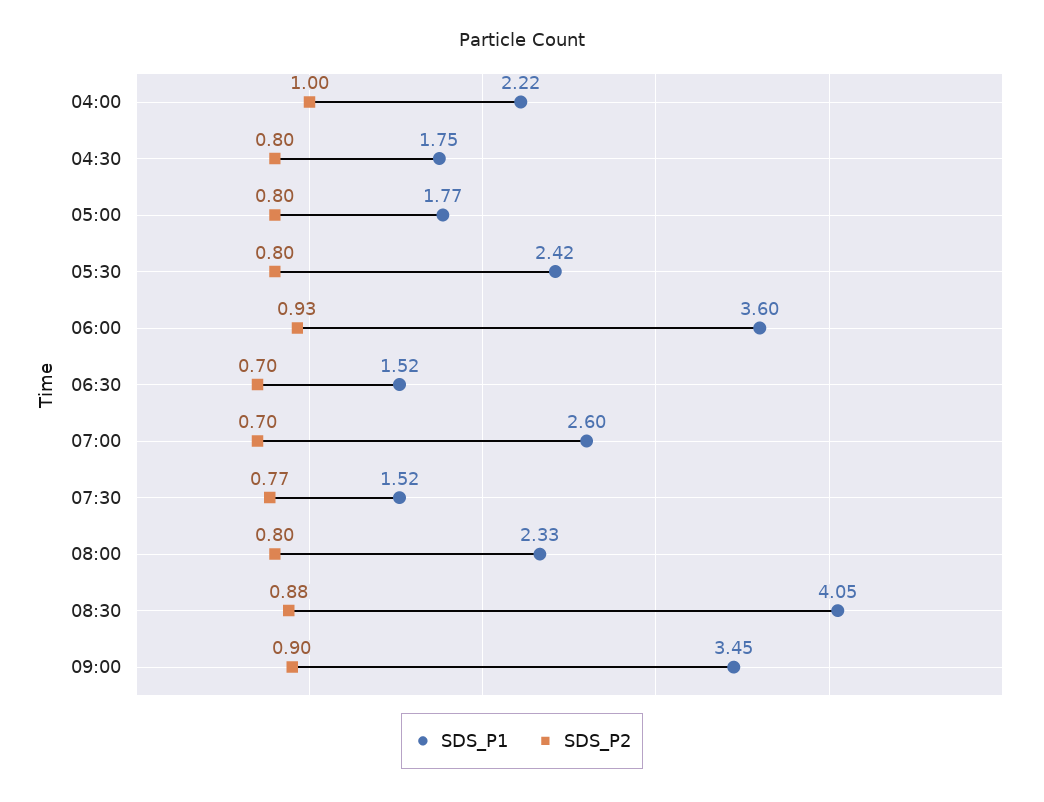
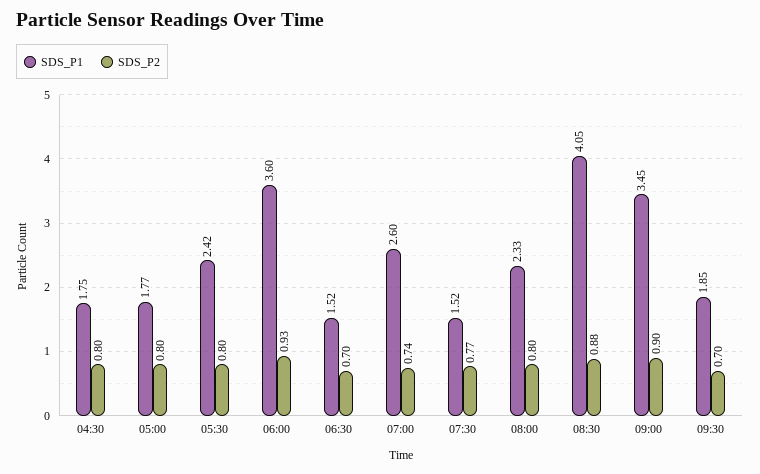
SDS_P1, 04:00: 2.22 -> none
SDS_P2, 04:00: 1 -> none
SDS_P2, 07:00: 0.7 -> 0.74
SDS_P1, 09:30: none -> 1.85
SDS_P2, 09:30: none -> 0.7

